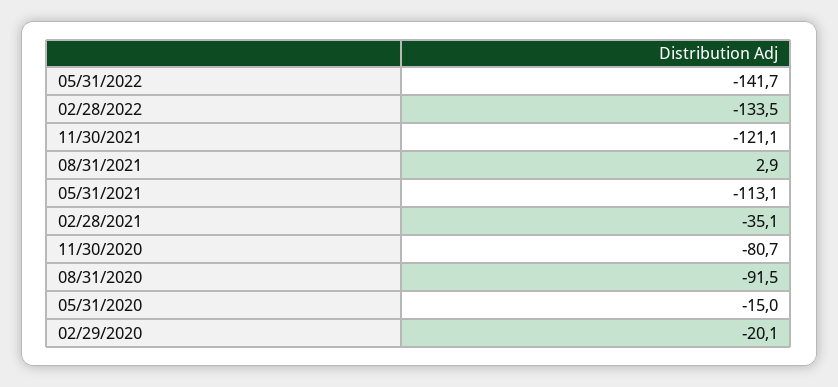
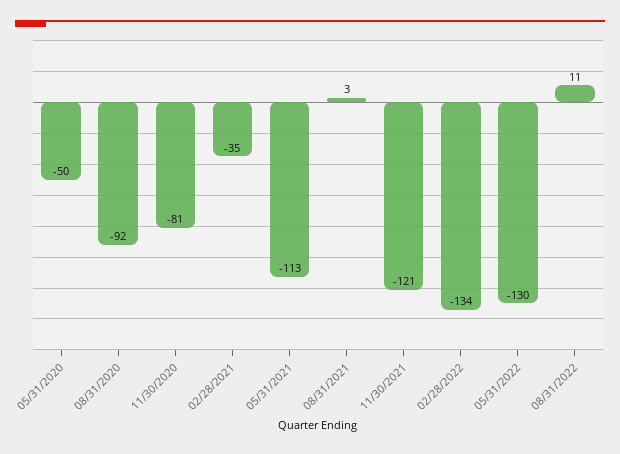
05/31/2022: -141.7 -> -130
05/31/2020: -15 -> -50
02/29/2020: -20.1 -> none
08/31/2022: none -> 11

